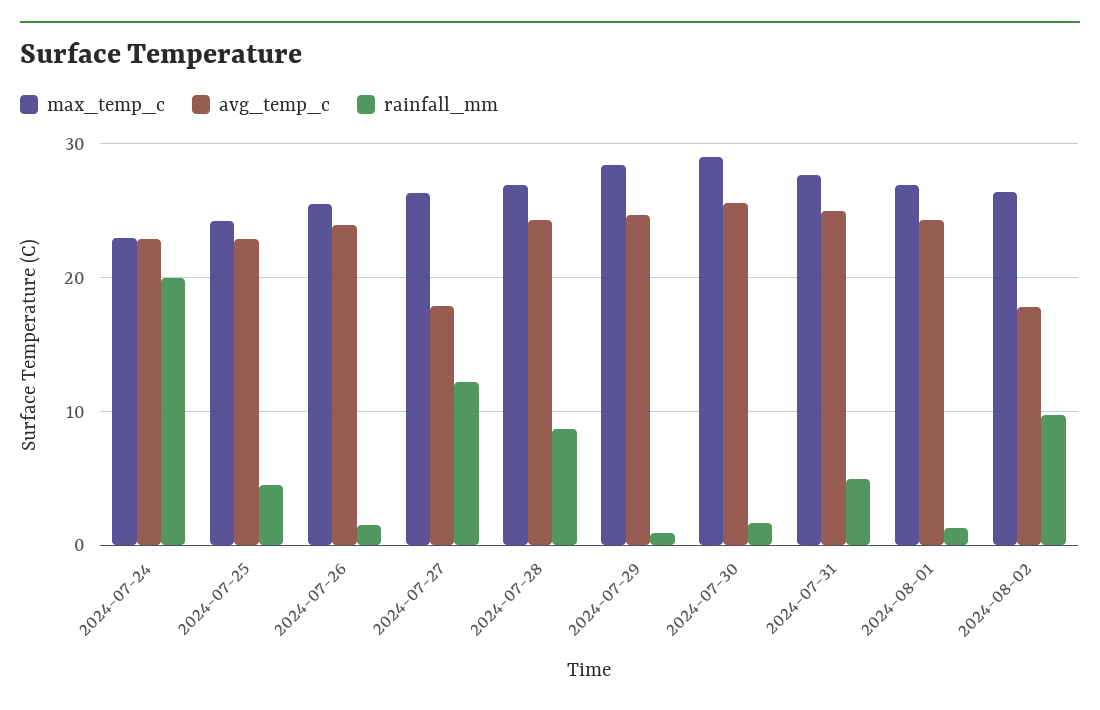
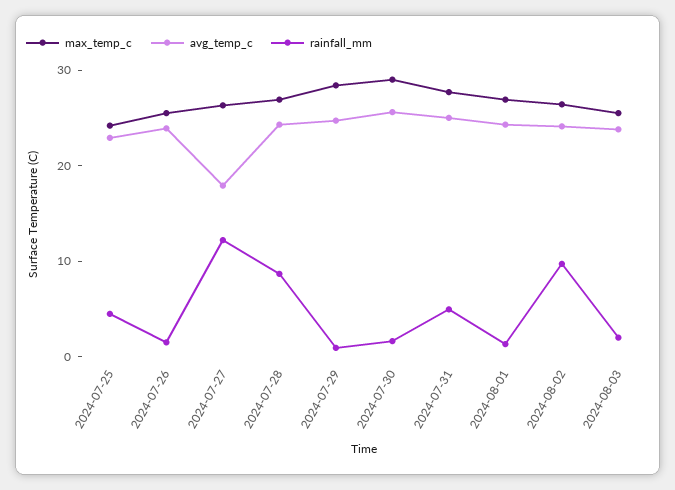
max_temp_c, 2024-07-24: 23 -> none
avg_temp_c, 2024-07-24: 23 -> none
rainfall_mm, 2024-07-24: 20 -> none
avg_temp_c, 2024-08-02: 18 -> 24
max_temp_c, 2024-08-03: none -> 26
avg_temp_c, 2024-08-03: none -> 24
rainfall_mm, 2024-08-03: none -> 2

